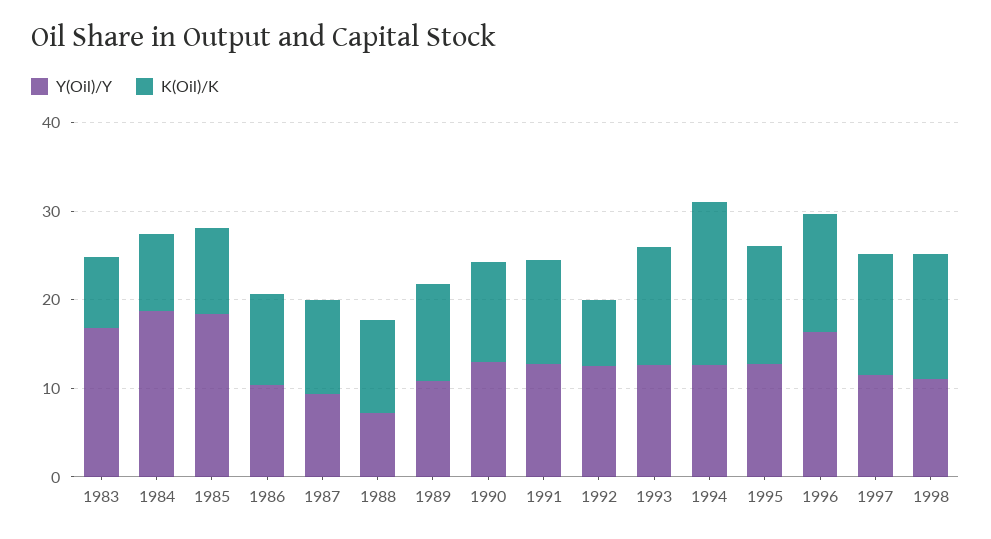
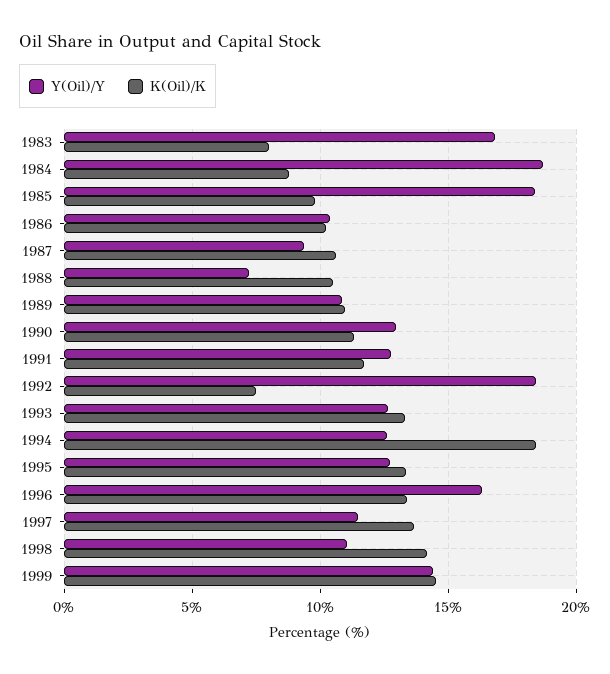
Y(Oil)/Y, 1992: 12 -> 18.5
Y(Oil)/Y, 1999: none -> 14.5
K(Oil)/K, 1999: none -> 14.5

